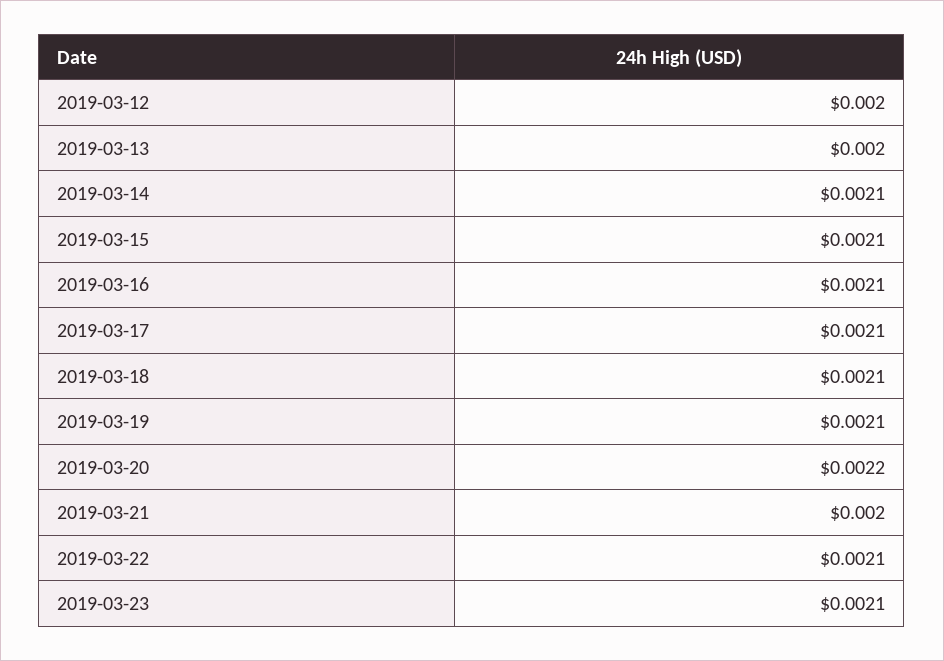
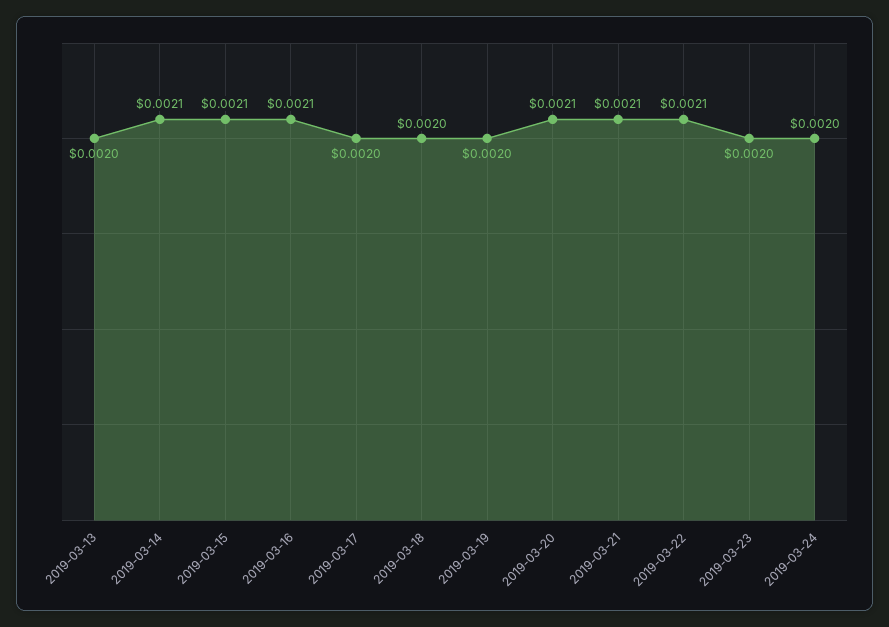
2019-03-12: 0.002 -> none
2019-03-17: 0.0021 -> 0.002
2019-03-18: 0.0021 -> 0.002
2019-03-19: 0.0021 -> 0.002
2019-03-20: 0.0022 -> 0.0021
2019-03-21: 0.002 -> 0.0021
2019-03-23: 0.0021 -> 0.002
2019-03-24: none -> 0.002

